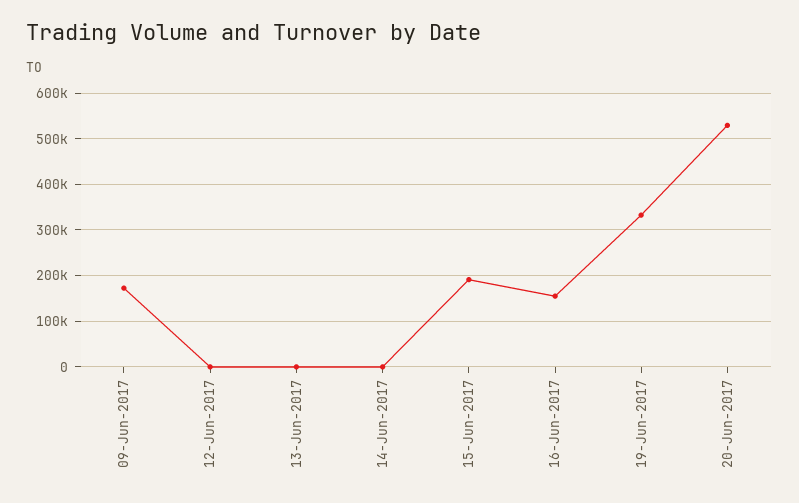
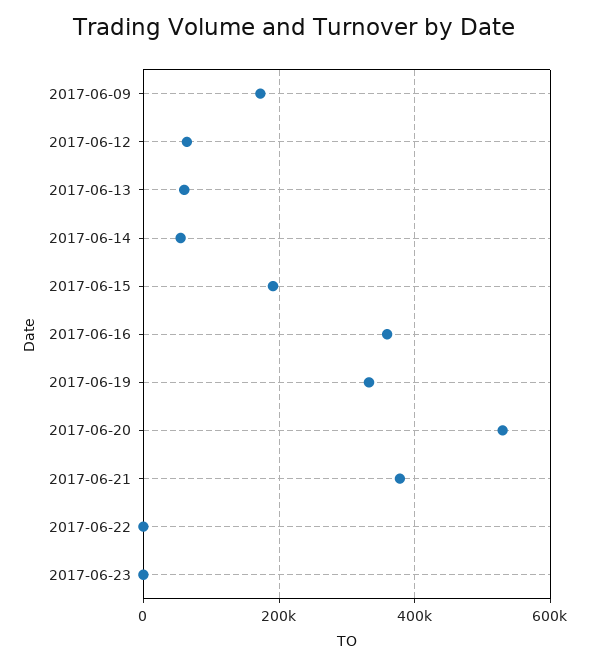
12-Jun-2017: 0 -> 60000
13-Jun-2017: 0 -> 60000
14-Jun-2017: 0 -> 60000
16-Jun-2017: 160000 -> 360000
2017-06-21: none -> 380000
2017-06-22: none -> 0
2017-06-23: none -> 0

